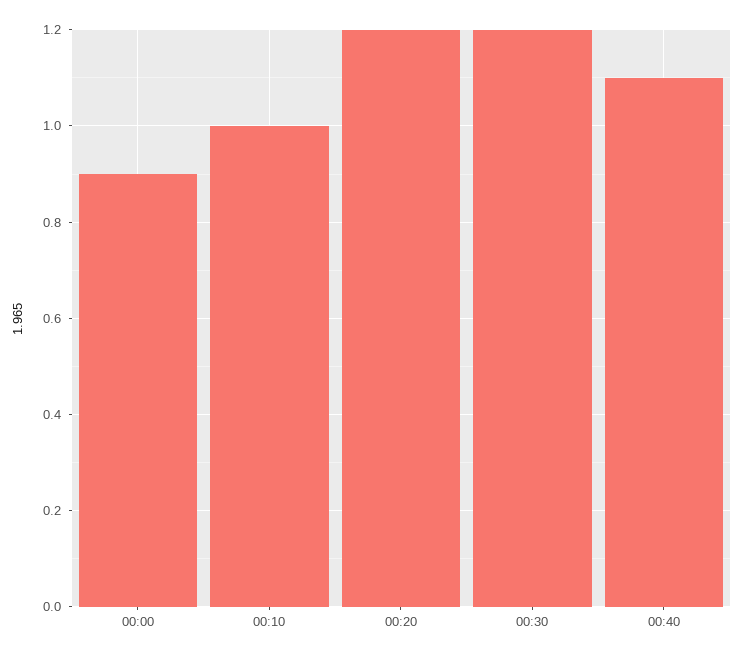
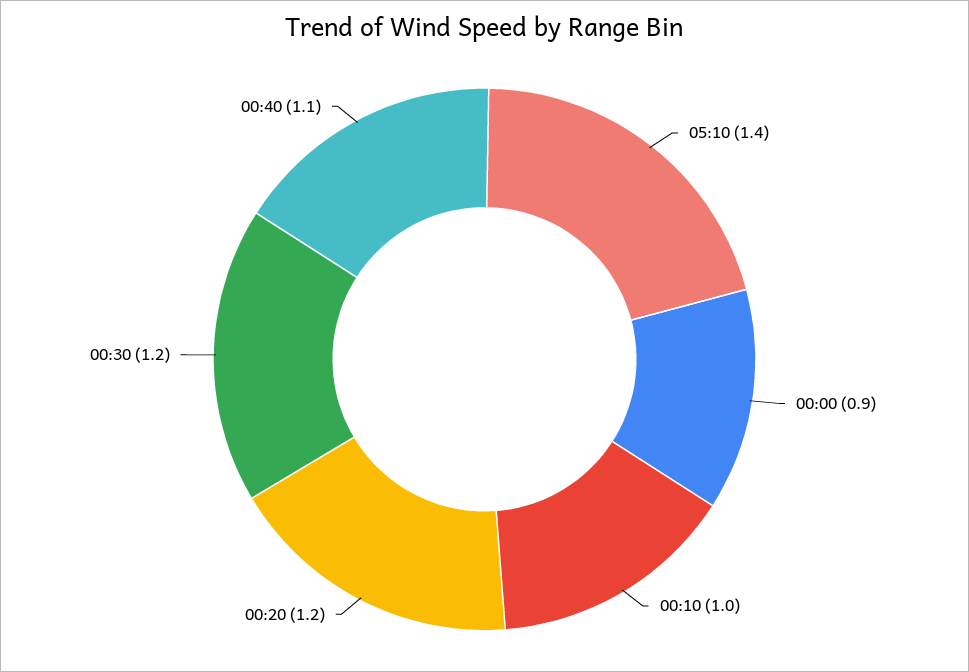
05:10: none -> 1.4

